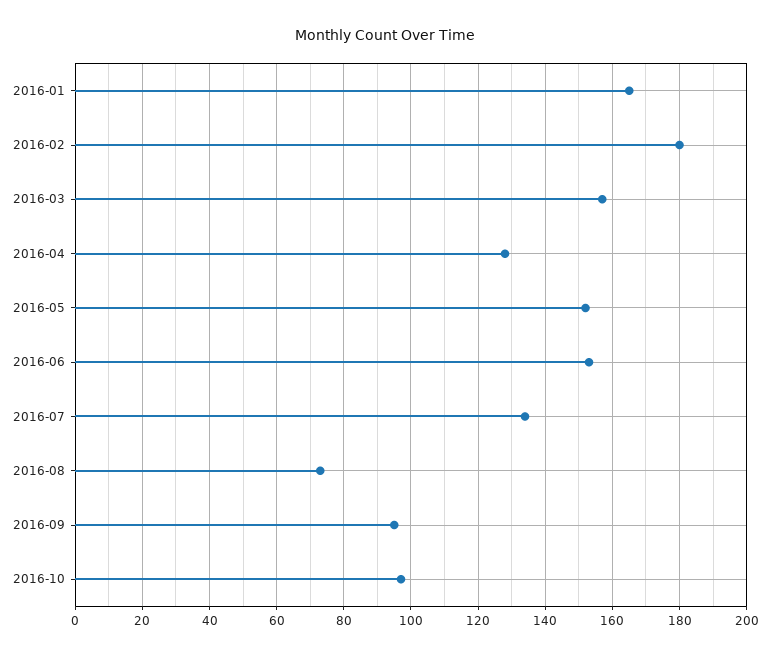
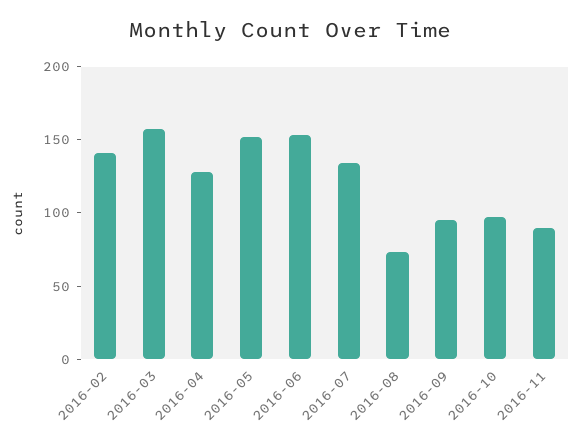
2016-01: 165 -> none
2016-02: 180 -> 140
2016-11: none -> 90

